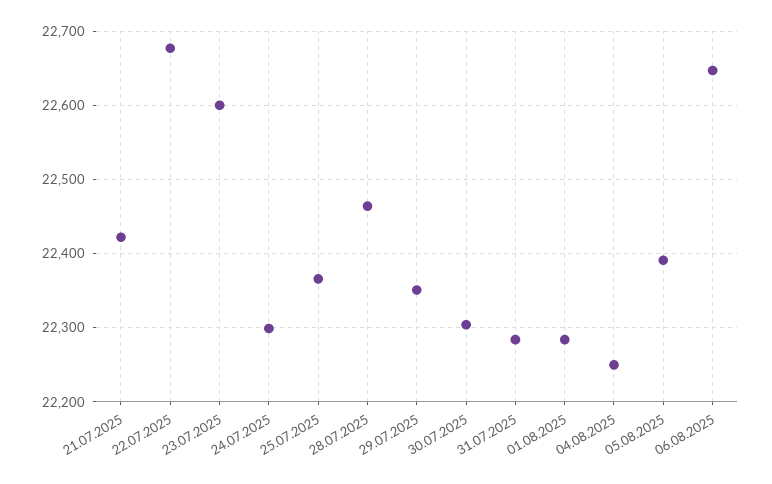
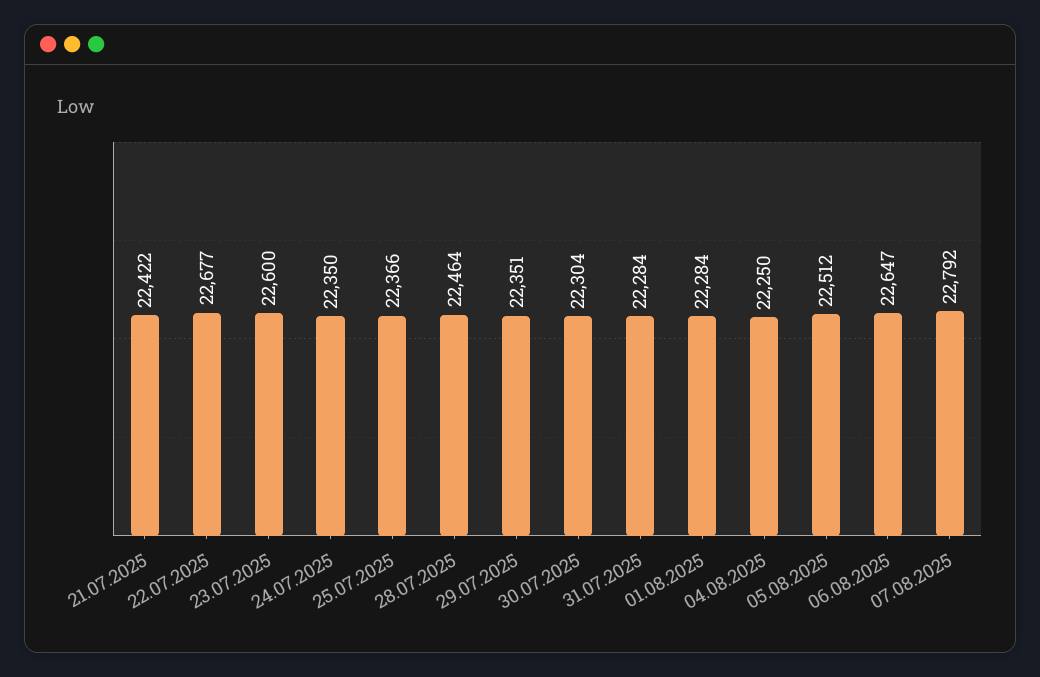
24.07.2025: 22300 -> 22350
05.08.2025: 22390 -> 22512
07.08.2025: none -> 22792

